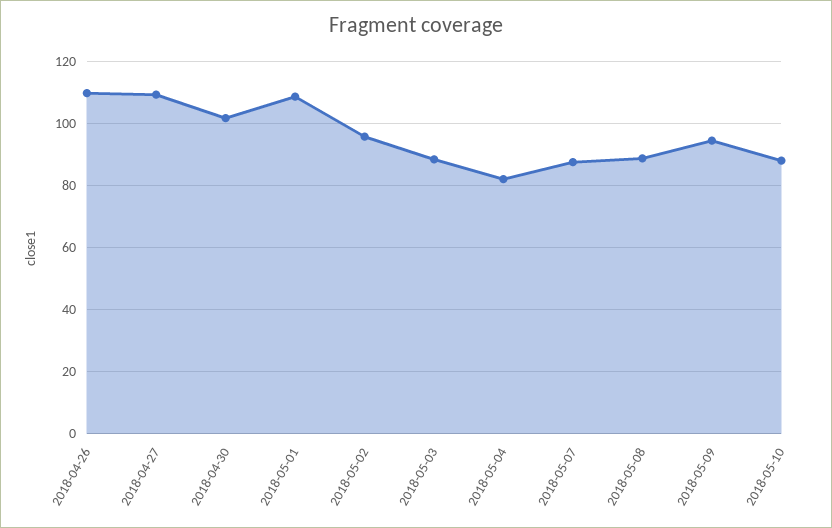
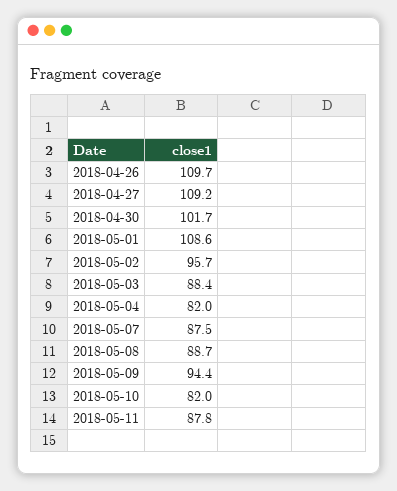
2018-05-10: 88 -> 82
2018-05-11: none -> 87.8

